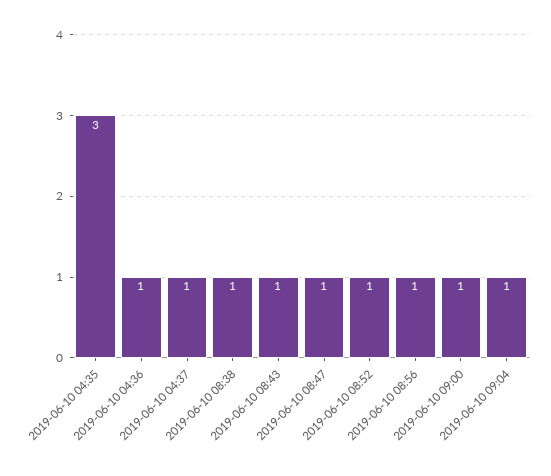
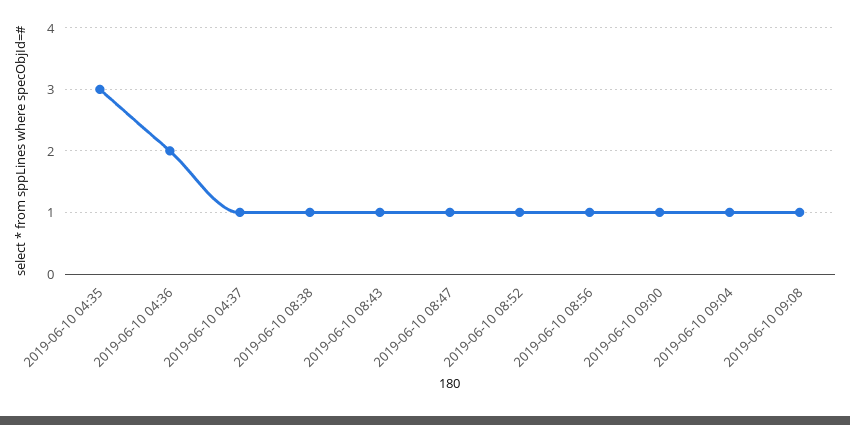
2019-06-10 04:36: 1 -> 2
2019-06-10 09:08: none -> 1

